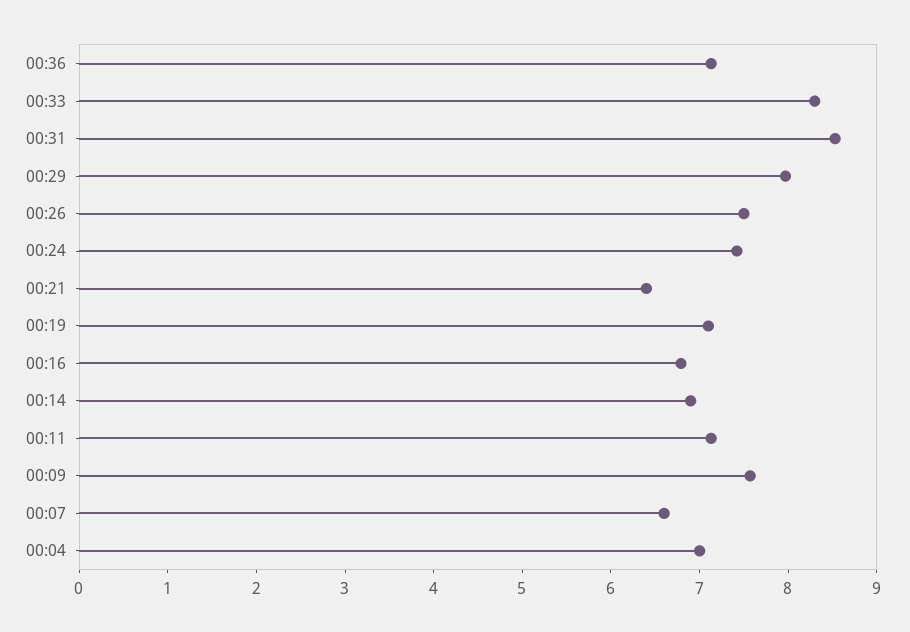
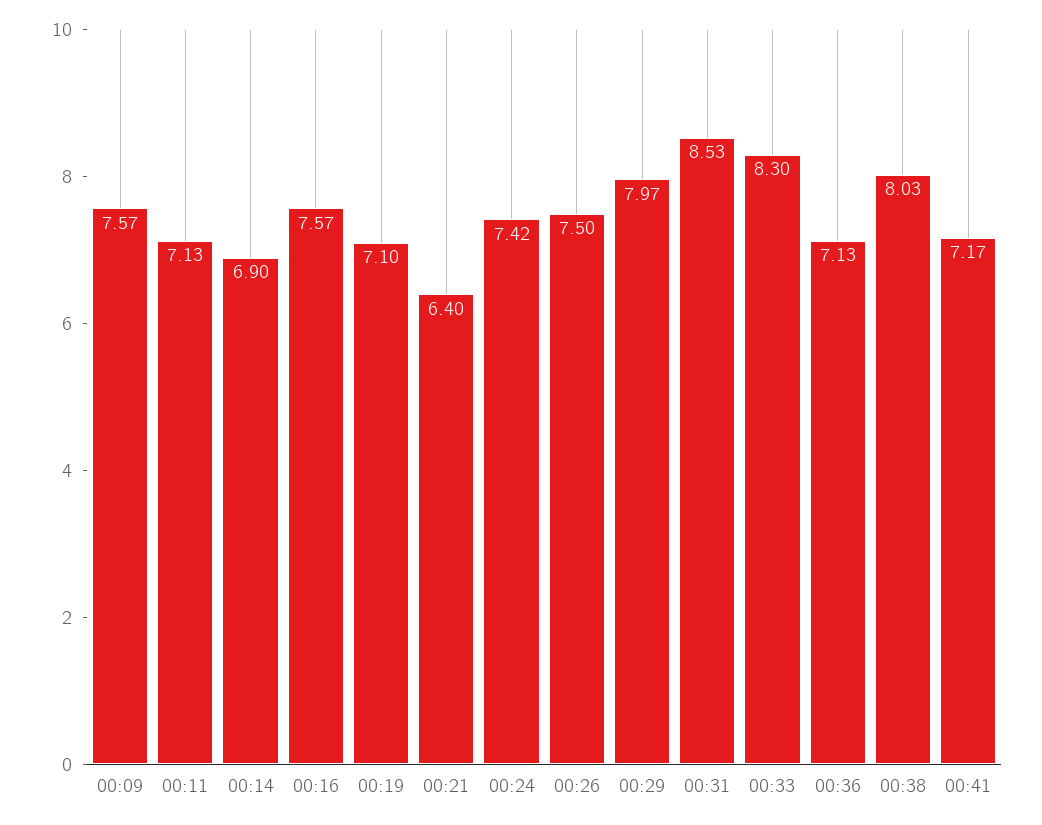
00:16: 6.8 -> 7.57
00:07: 6.6 -> none
00:04: 7 -> none
00:38: none -> 8.03
00:41: none -> 7.17

